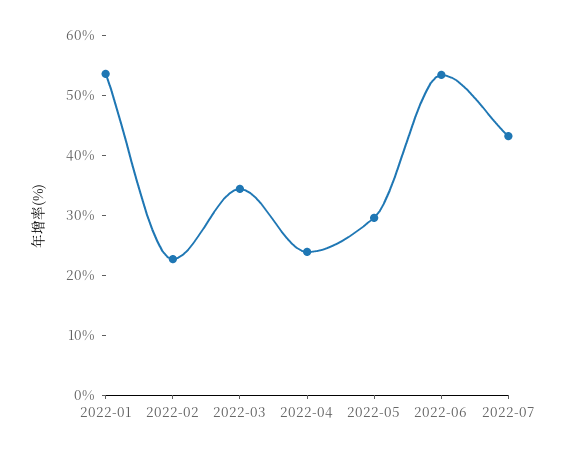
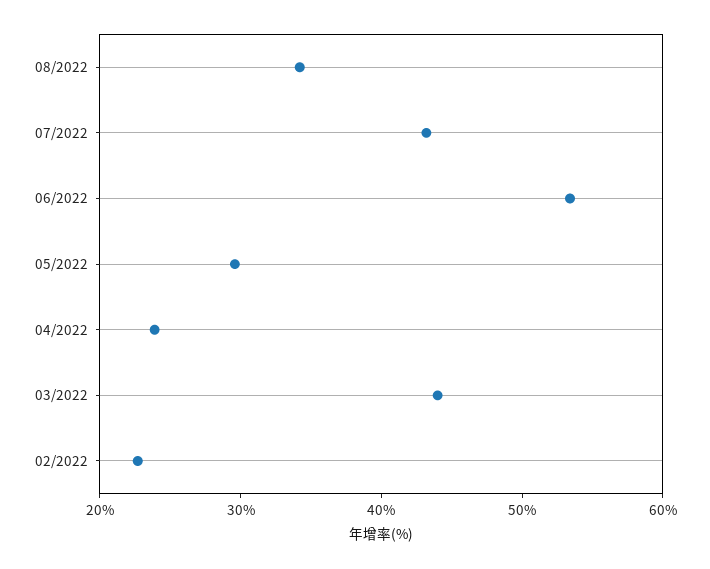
2022-01: 54 -> none
2022-03: 34 -> 44
08/2022: none -> 34

